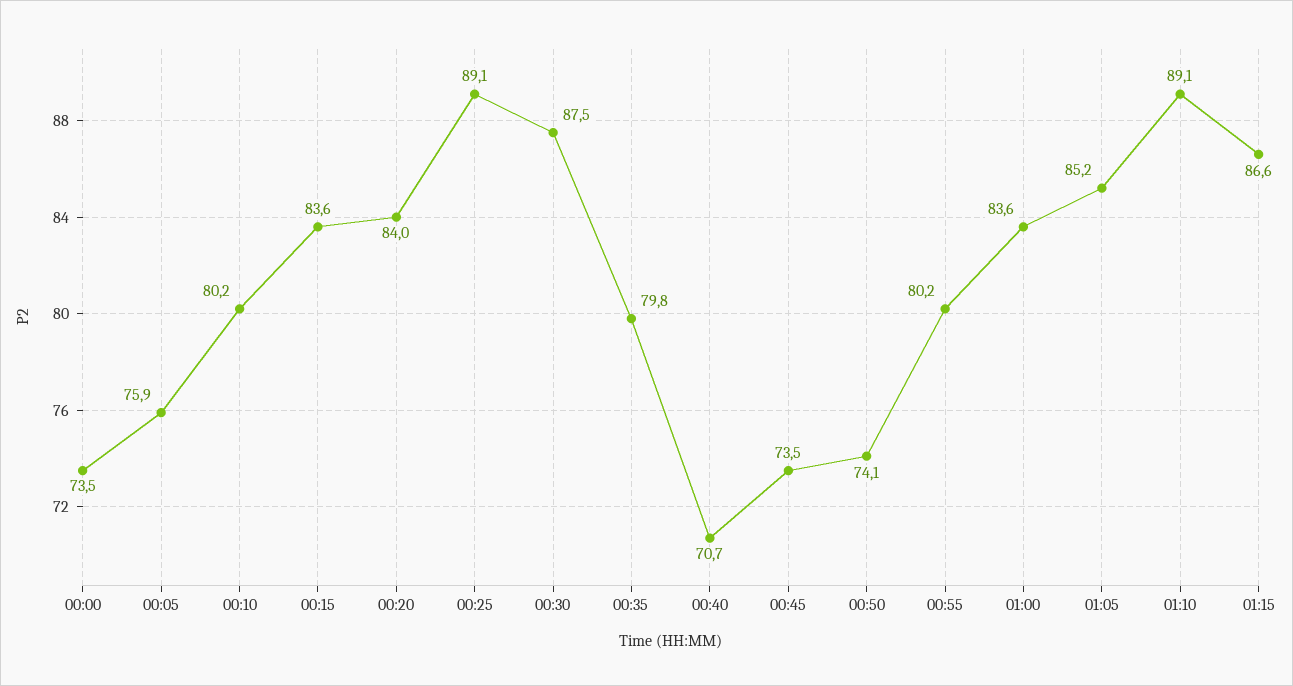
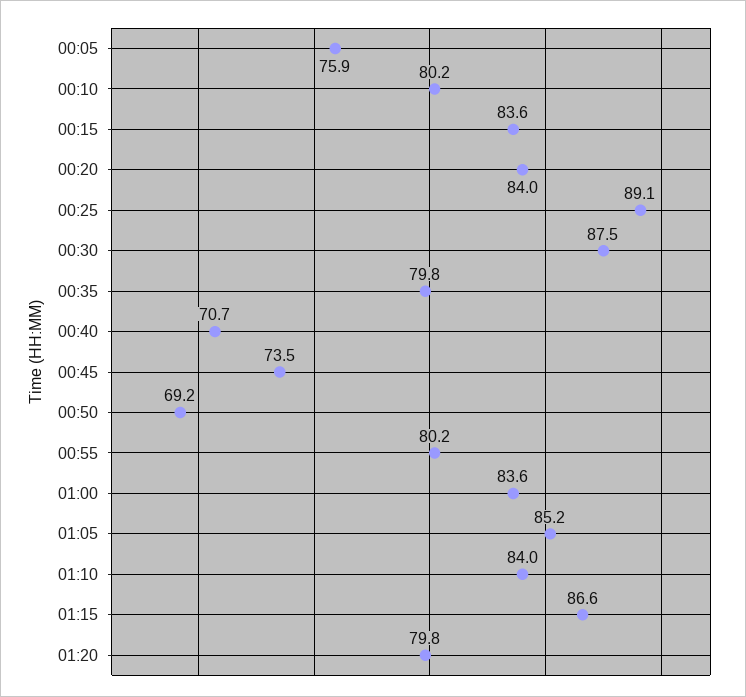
00:00: 73.5 -> none
00:50: 74.1 -> 69.2
01:10: 89.1 -> 84
01:20: none -> 79.8

